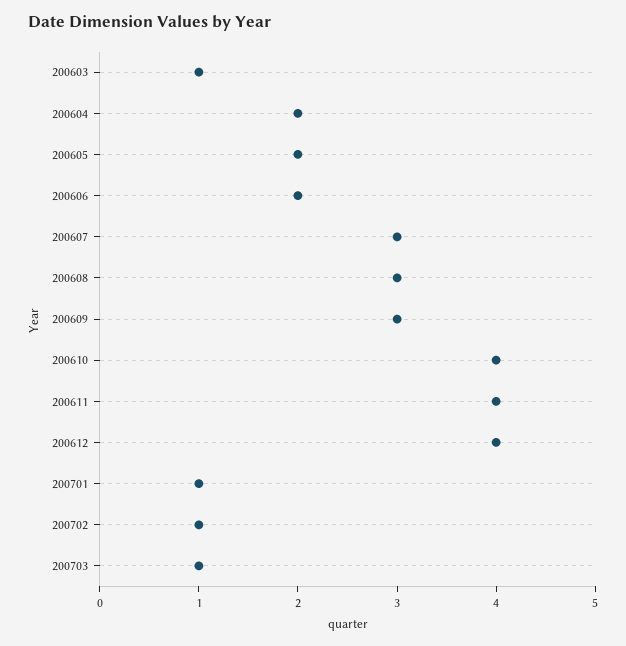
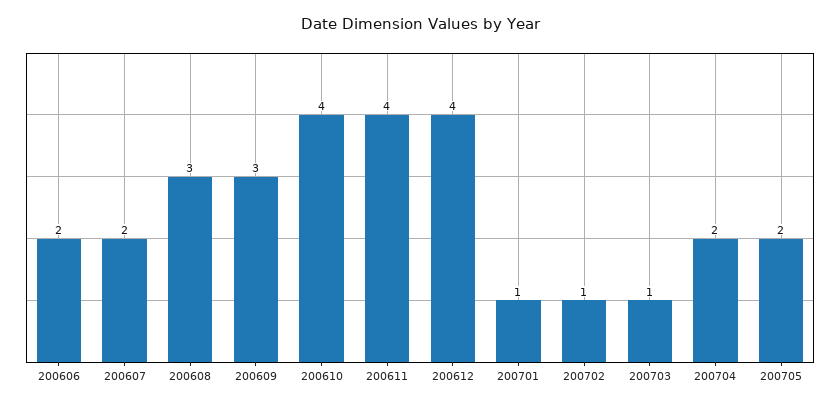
200603: 1 -> none
200604: 2 -> none
200605: 2 -> none
200607: 3 -> 2
200704: none -> 2
200705: none -> 2

